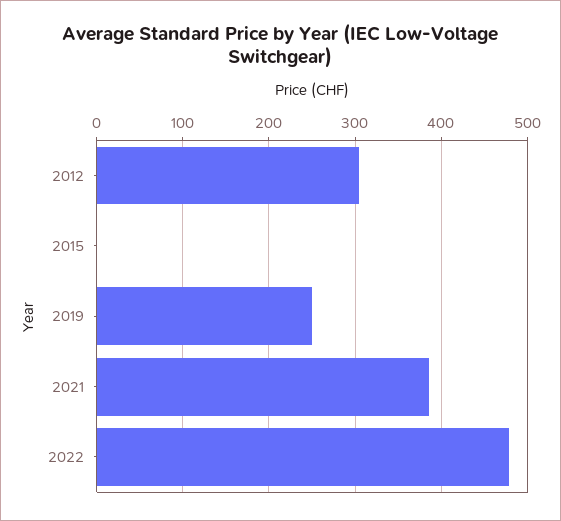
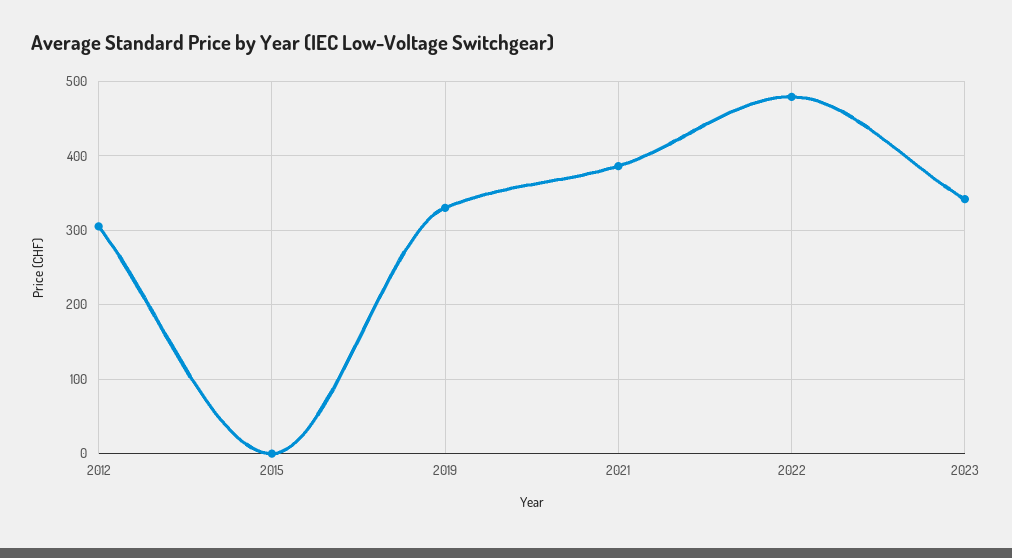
2019: 250 -> 330
2023: none -> 340

